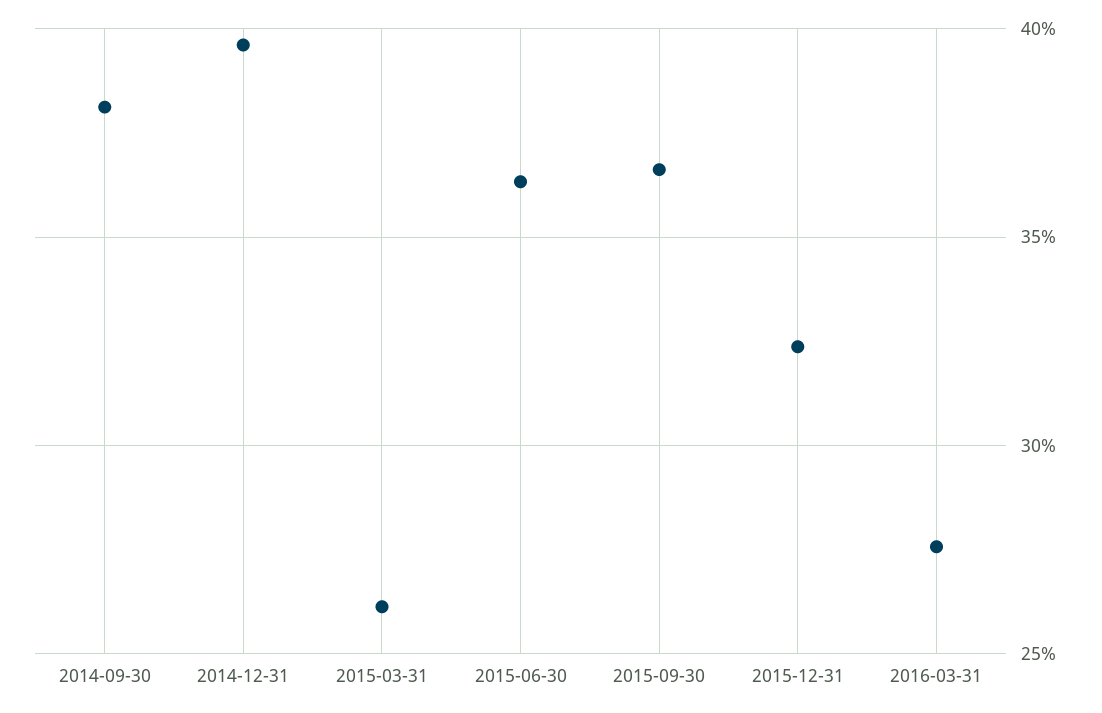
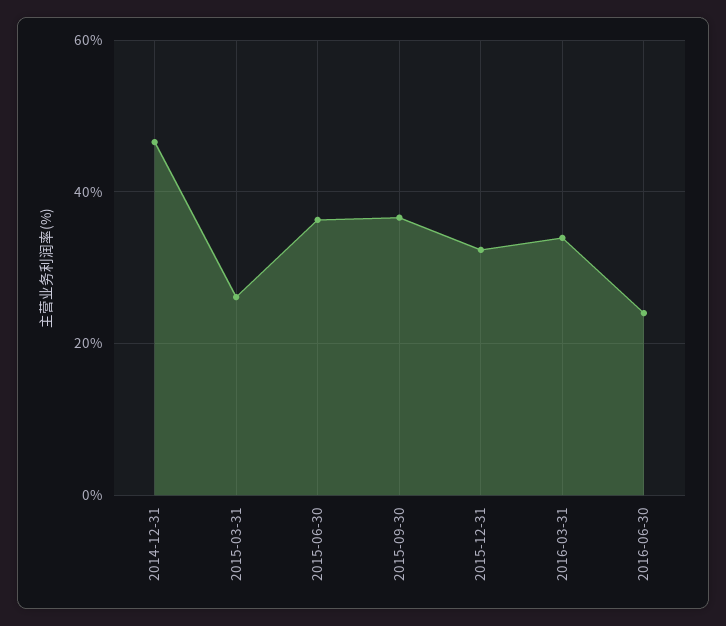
2014-09-30: 38 -> none
2014-12-31: 39.5 -> 46
2016-03-31: 27.5 -> 34
2016-06-30: none -> 24

